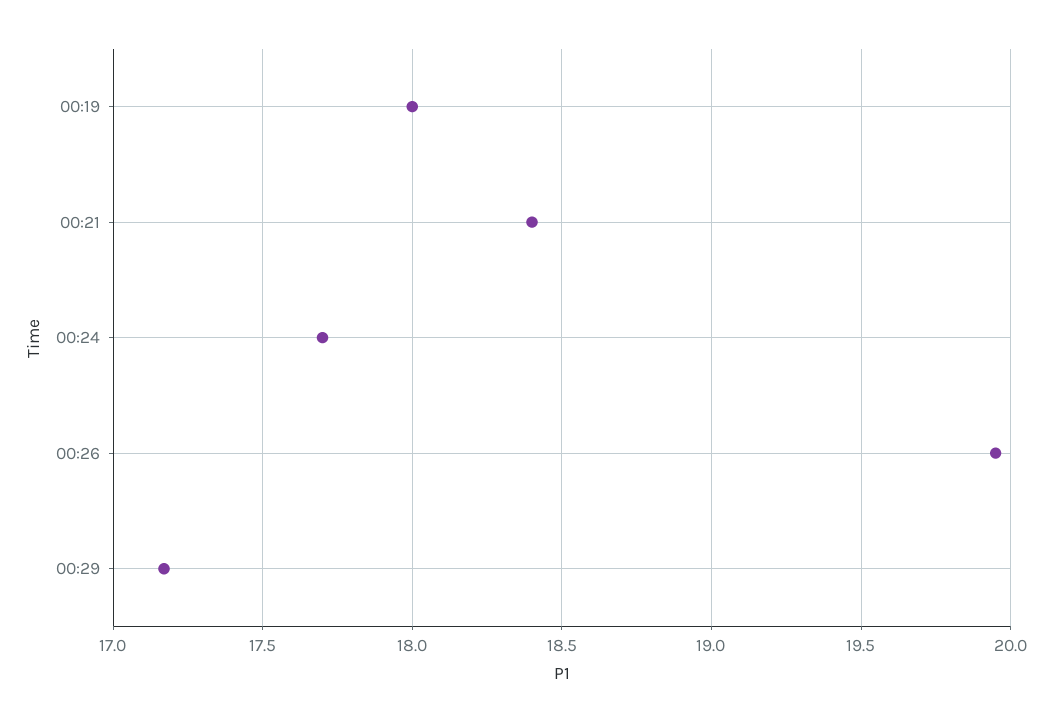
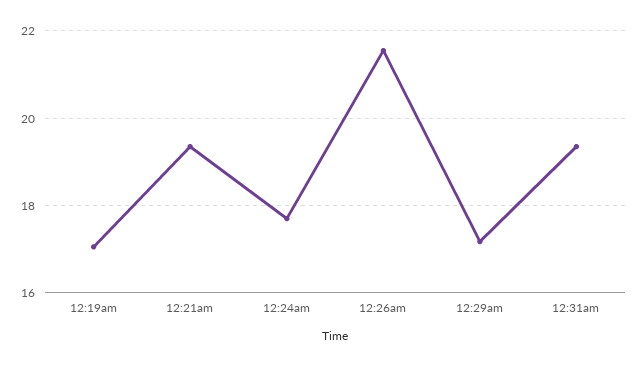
00:19: 18 -> 17
00:21: 18.4 -> 19.4
00:26: 19.95 -> 21.6
12:31am: none -> 19.4

